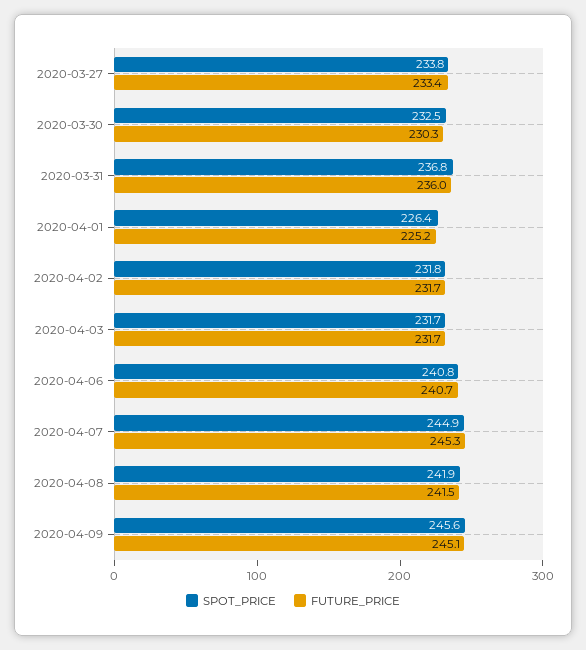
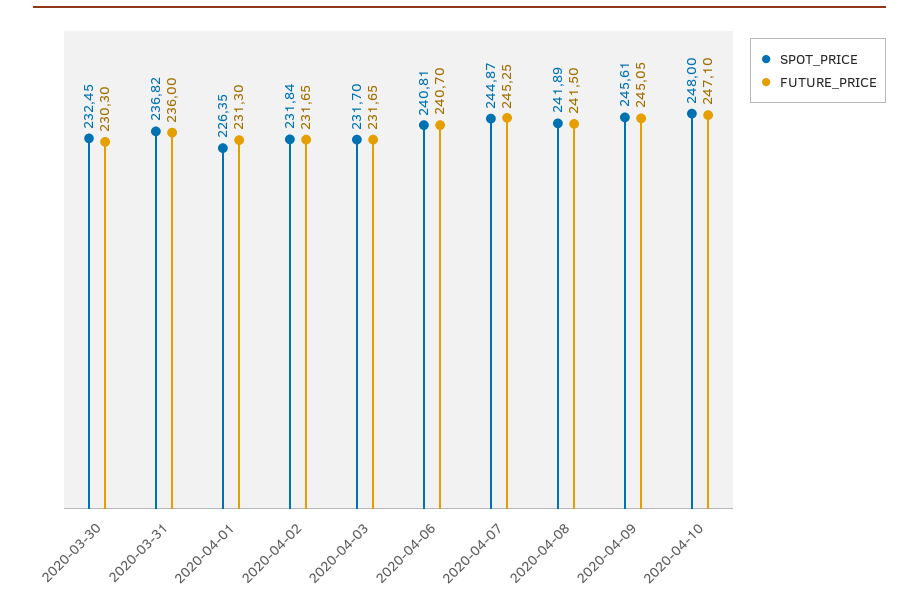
SPOT_PRICE, 2020-03-27: 233.8 -> none
FUTURE_PRICE, 2020-03-27: 233.4 -> none
FUTURE_PRICE, 2020-04-01: 225.2 -> 231.3
SPOT_PRICE, 2020-04-10: none -> 248
FUTURE_PRICE, 2020-04-10: none -> 247.1

